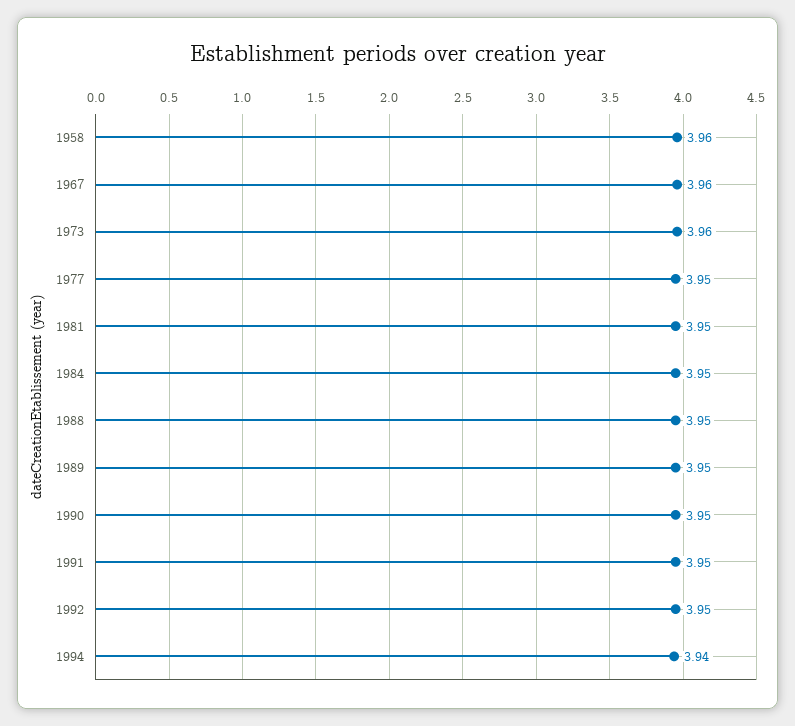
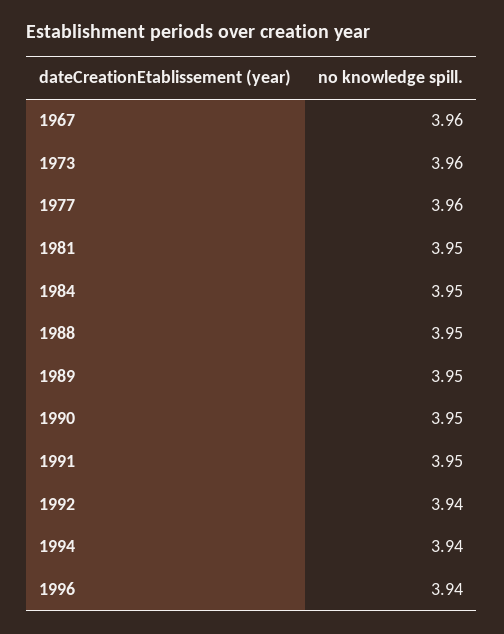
1958: 3.96 -> none
1977: 3.95 -> 3.96
1992: 3.95 -> 3.94
1996: none -> 3.94

